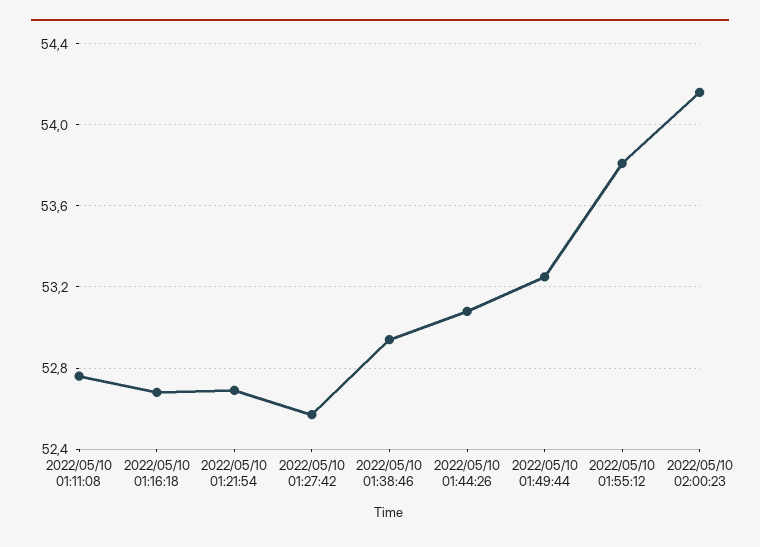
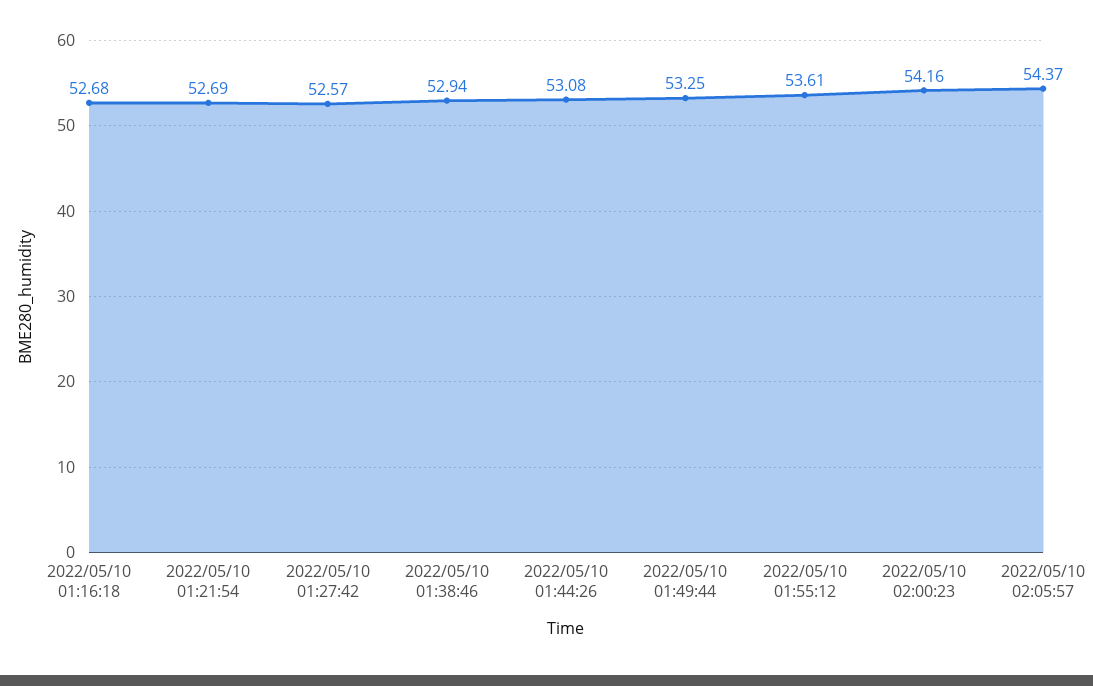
2022/05/10 01:11:08: 52.75 -> none
2022/05/10 01:55:12: 53.8 -> 53.61
2022/05/10 02:05:57: none -> 54.37

